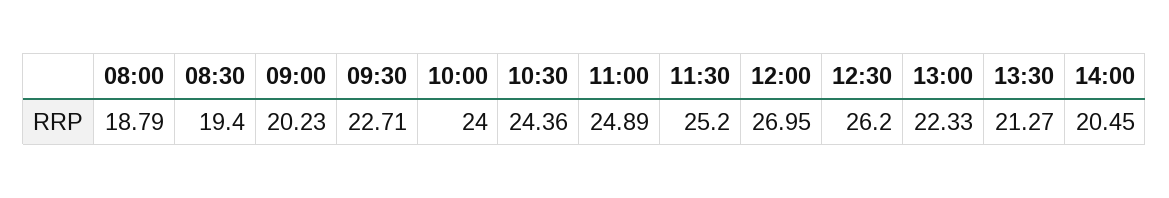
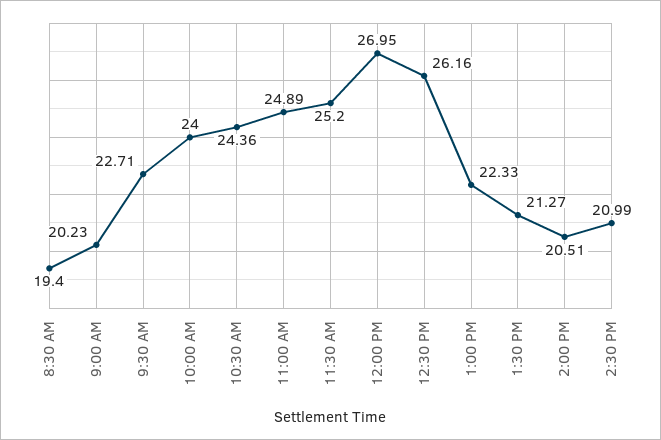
08:00: 18.79 -> none
12:30: 26.2 -> 26.16
14:00: 20.45 -> 20.51
2:30 PM: none -> 20.99

